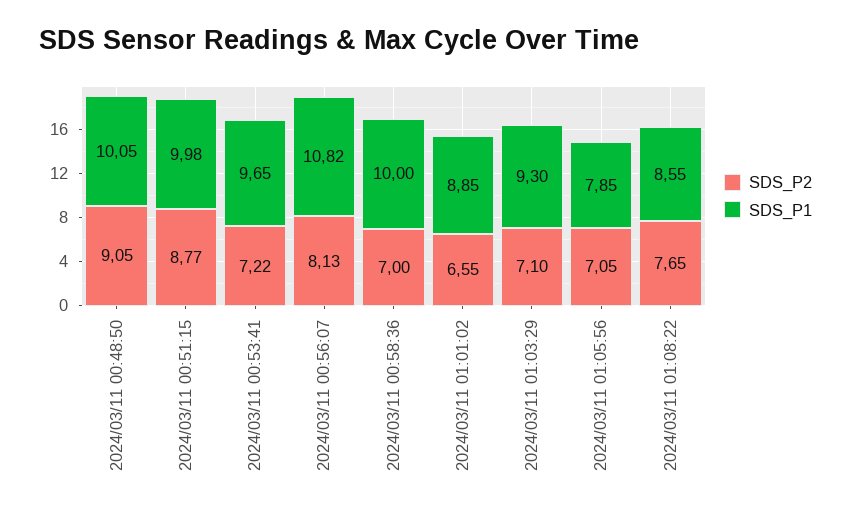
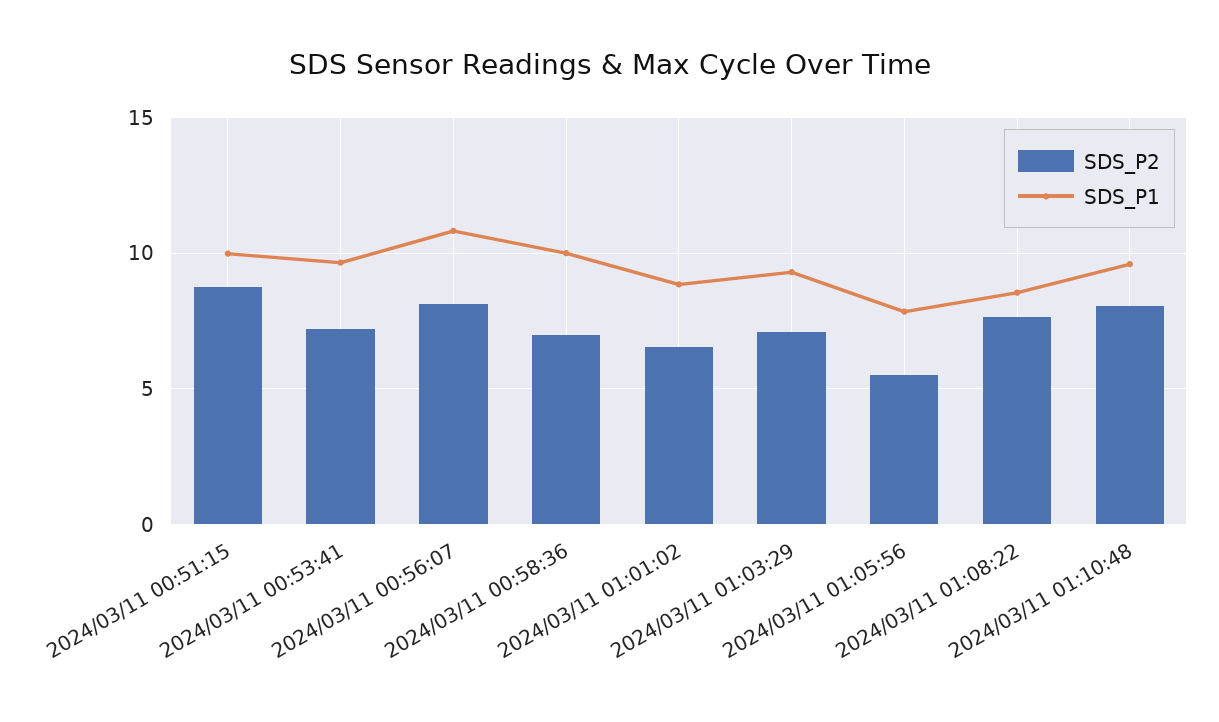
SDS_P2, 2024/03/11 00:48:50: 9.05 -> none
SDS_P1, 2024/03/11 00:48:50: 10.05 -> none
SDS_P2, 2024/03/11 01:05:56: 7.05 -> 5.5
SDS_P2, 2024/03/11 01:10:48: none -> 8
SDS_P1, 2024/03/11 01:10:48: none -> 9.5

